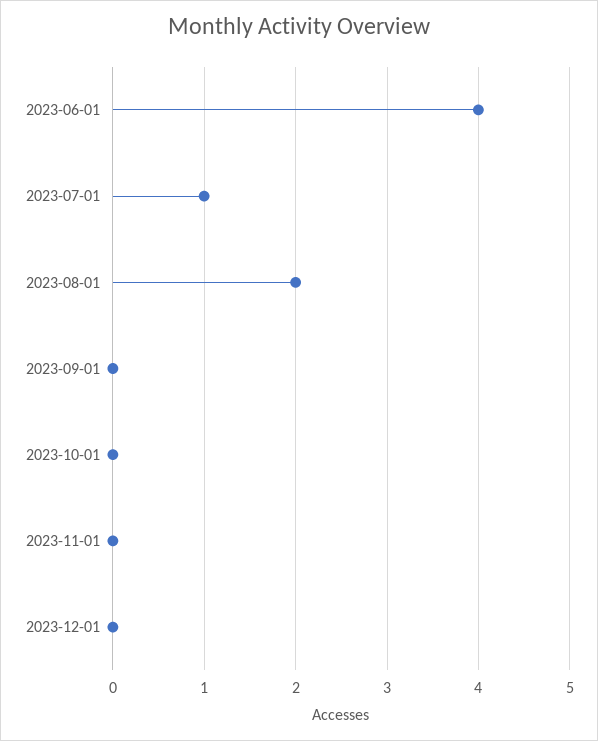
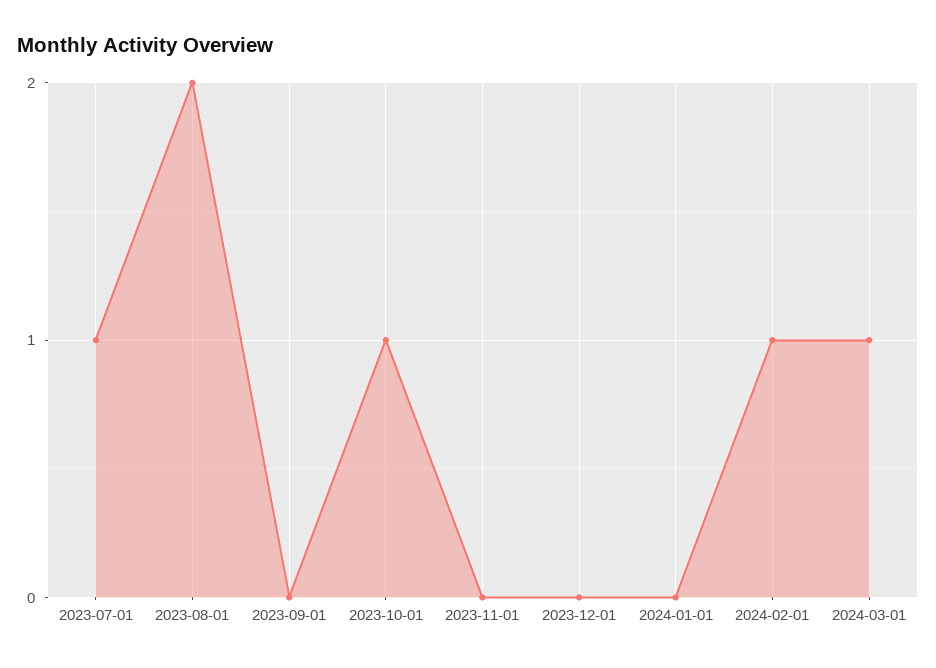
2023-06-01: 4 -> none
2023-10-01: 0 -> 1
2024-01-01: none -> 0
2024-02-01: none -> 1
2024-03-01: none -> 1

